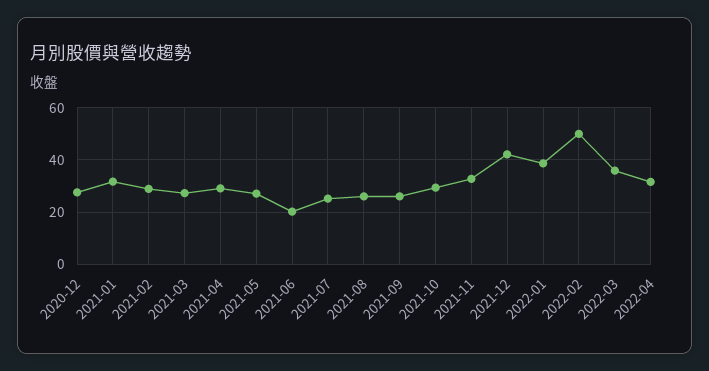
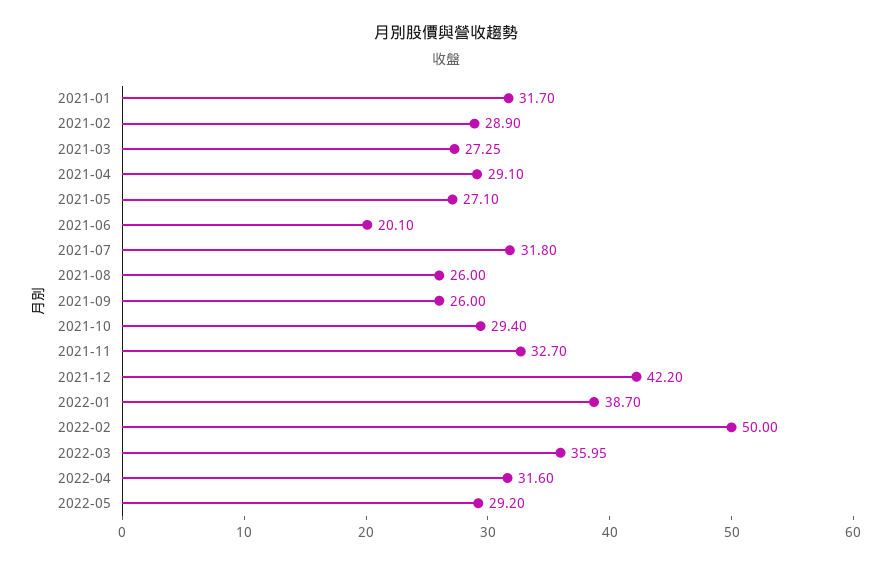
2020-12: 27.5 -> none
2021-07: 25 -> 31.8
2022-05: none -> 29.2

